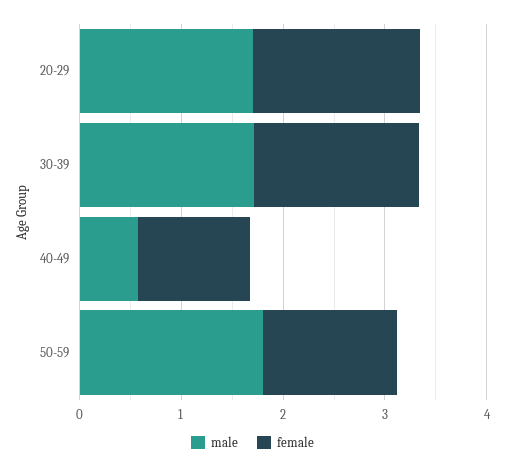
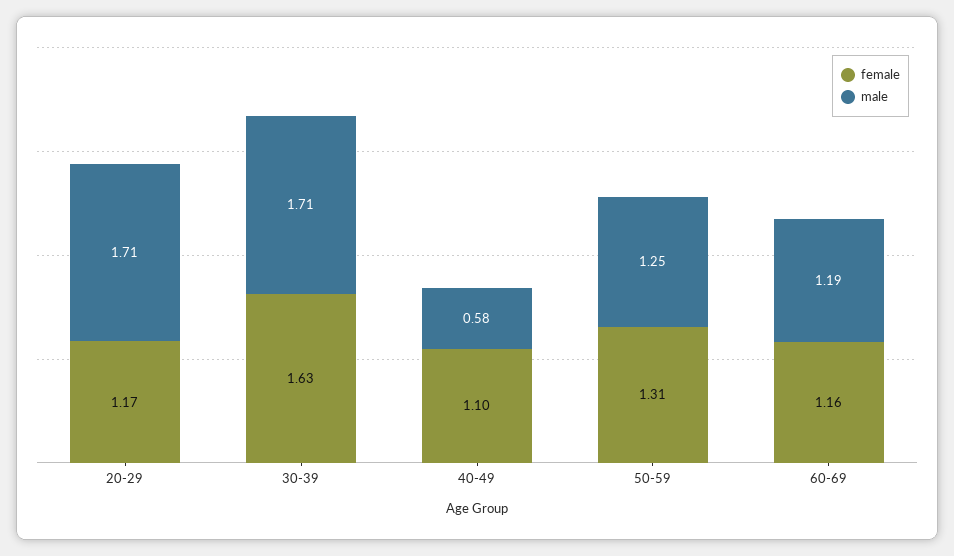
female, 20-29: 1.6 -> 1.17
male, 50-59: 1.8 -> 1.25
female, 60-69: none -> 1.16
male, 60-69: none -> 1.19

